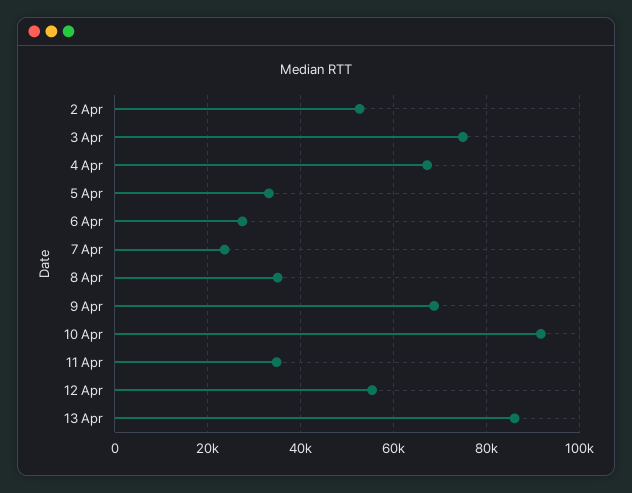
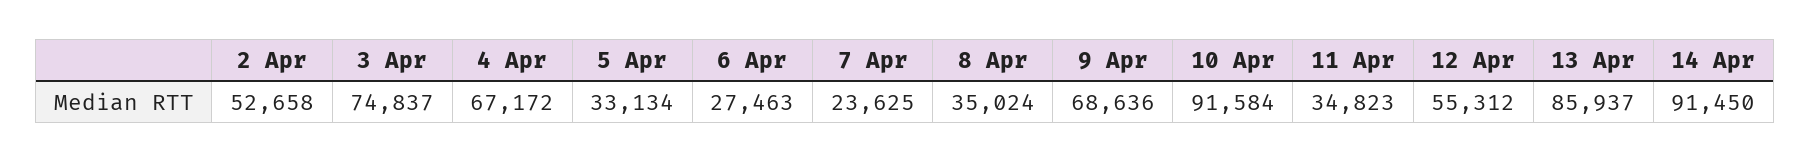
14 Apr: none -> 91450

